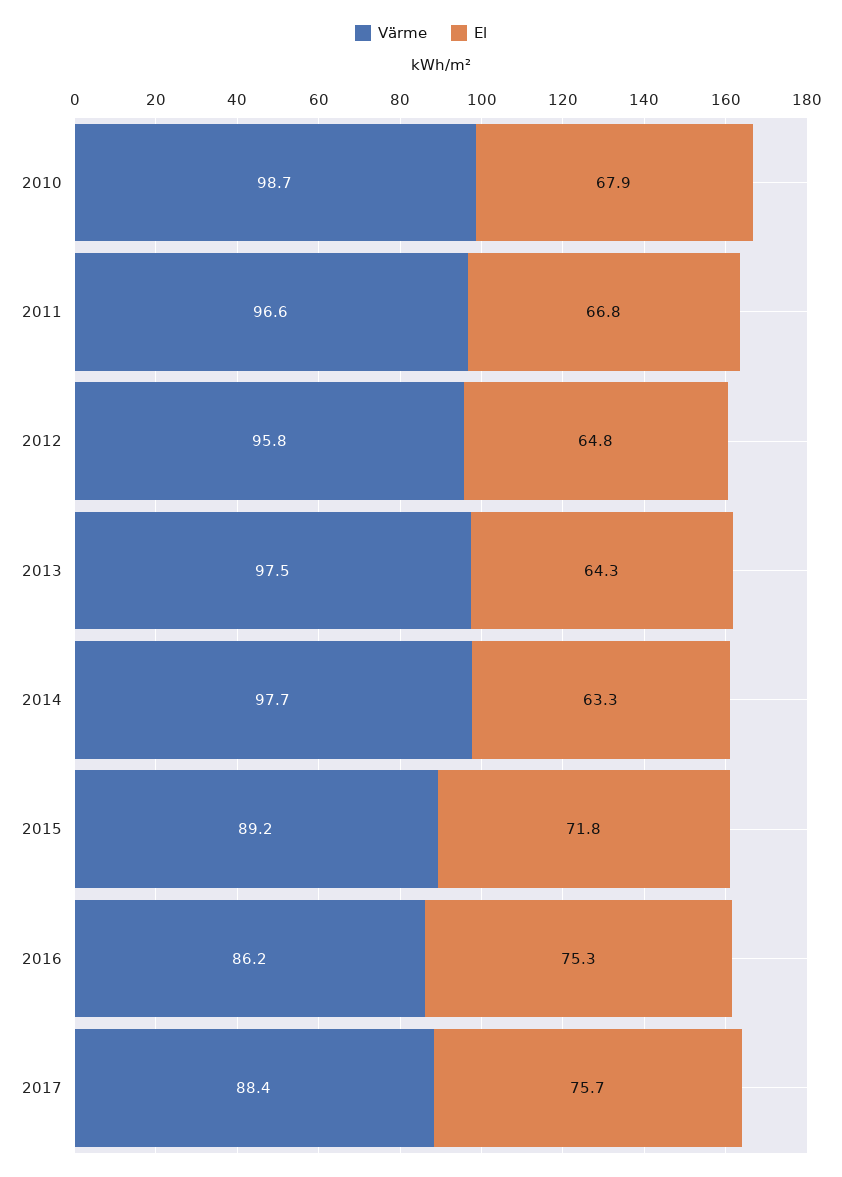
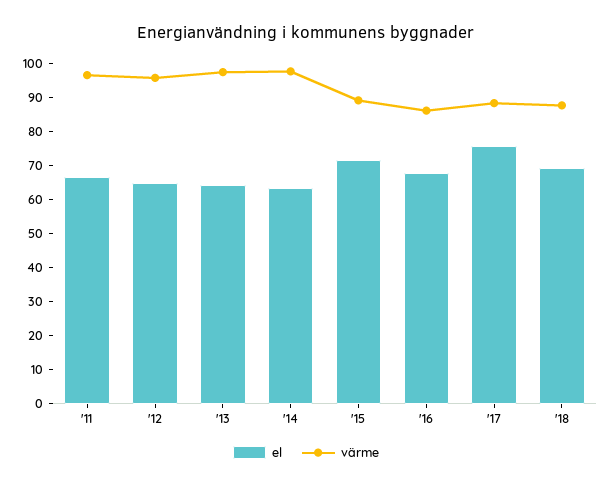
Värme, 2010: 98.7 -> none
El, 2010: 67.9 -> none
El, 2016: 75.3 -> 67.5
El, '18: none -> 70
Värme, '18: none -> 87.5

